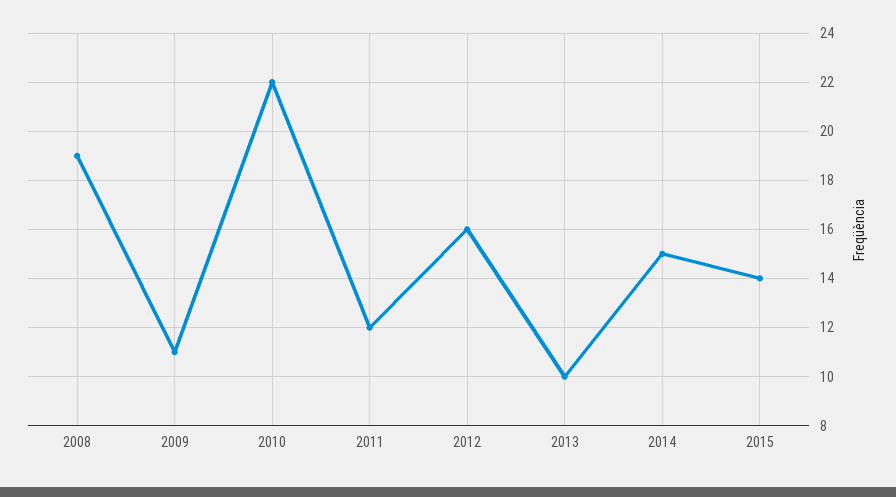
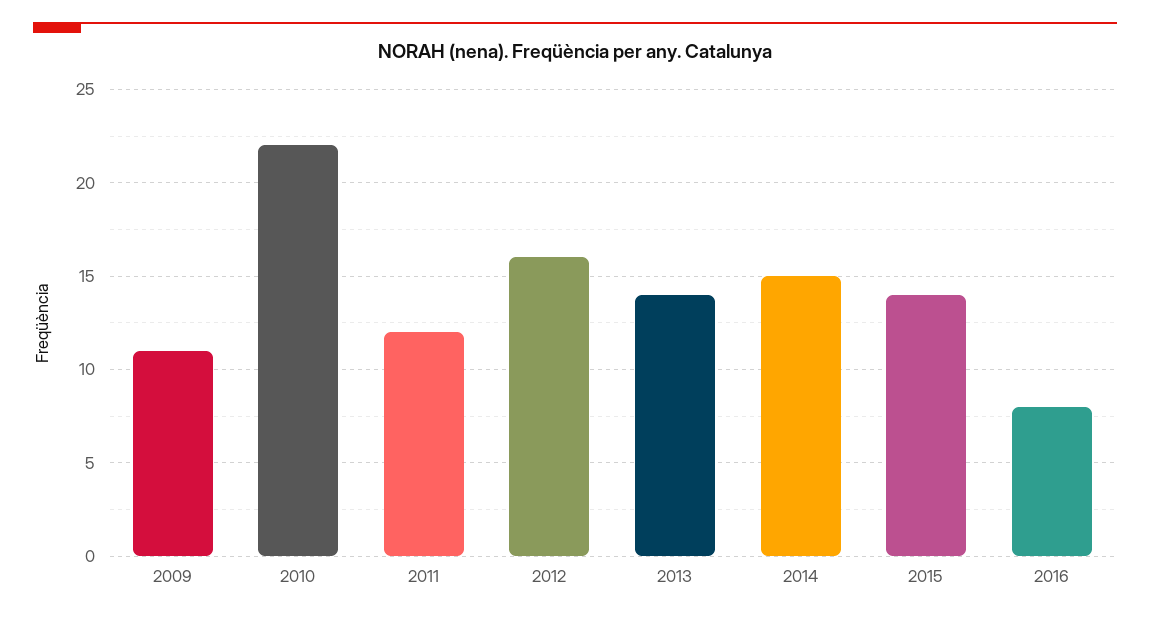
2008: 19 -> none
2013: 10 -> 14
2016: none -> 8

